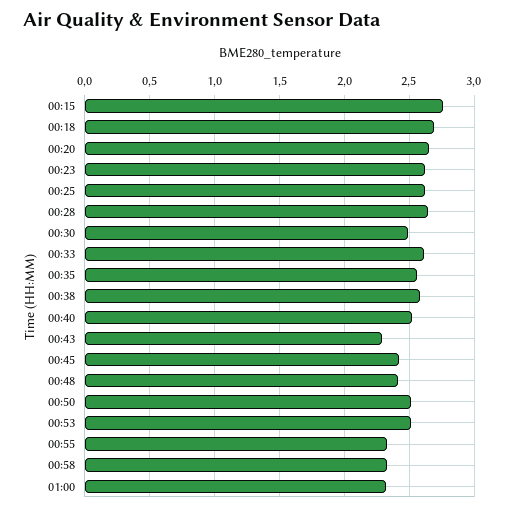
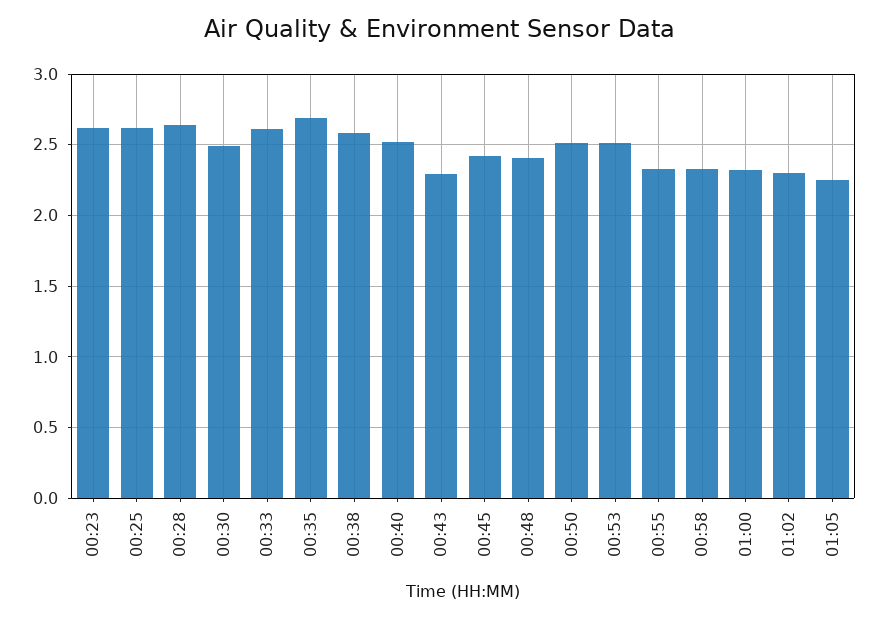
00:15: 2.75 -> none
00:18: 2.7 -> none
00:20: 2.65 -> none
00:35: 2.55 -> 2.7
01:02: none -> 2.3
01:05: none -> 2.25

